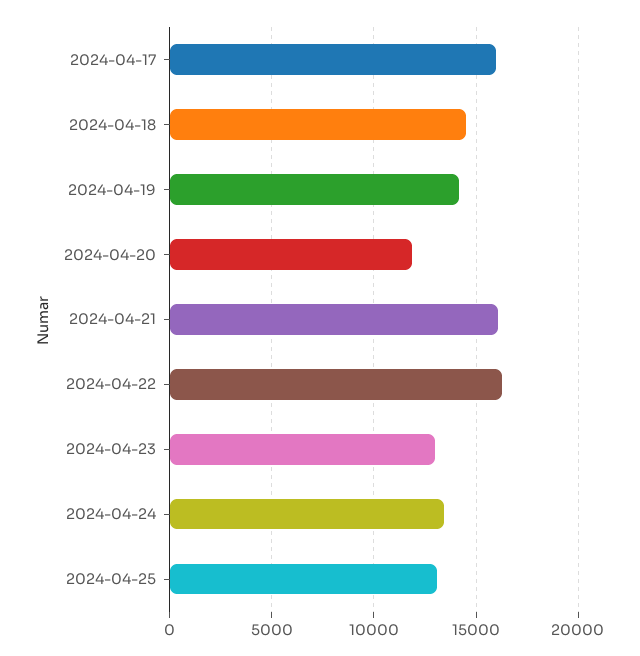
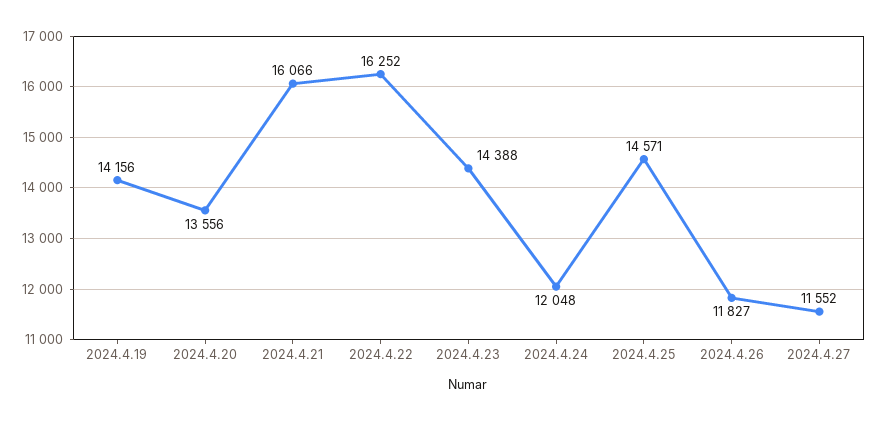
2024-04-17: 16000 -> none
2024-04-18: 14500 -> none
2024-04-20: 12000 -> 13556
2024-04-23: 13000 -> 14388
2024-04-24: 13500 -> 12048
2024-04-25: 13000 -> 14571
2024.4.26: none -> 11827
2024.4.27: none -> 11552

